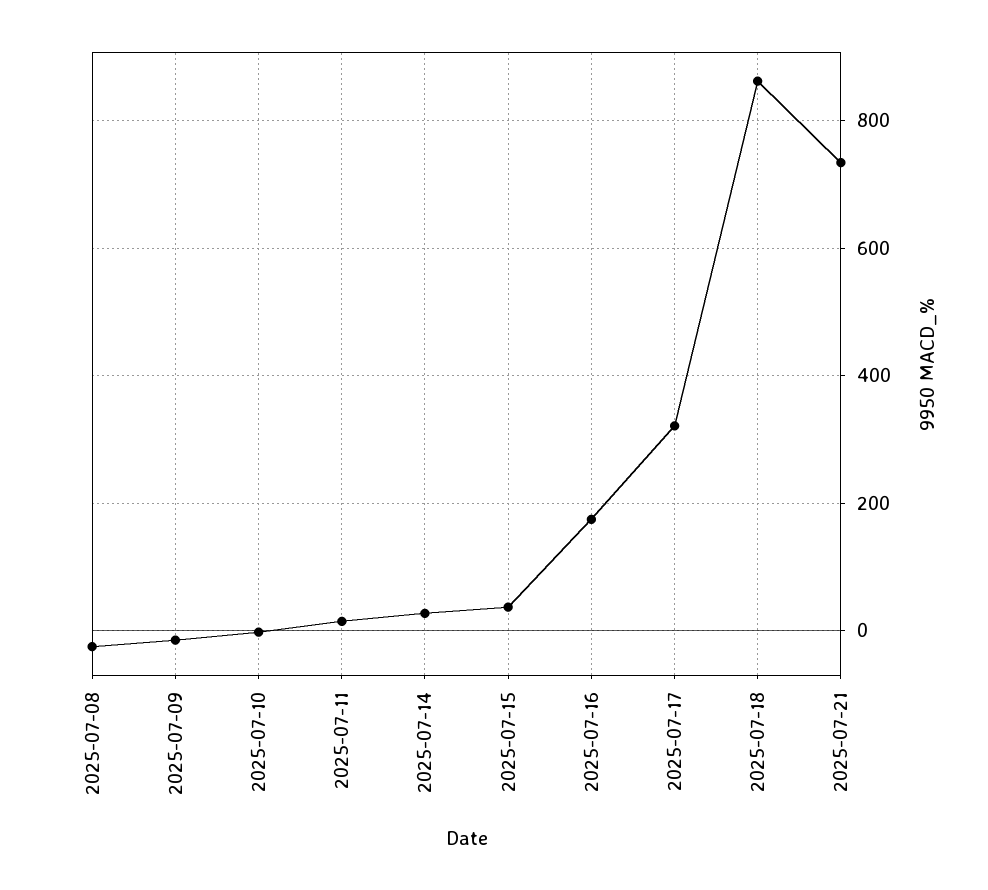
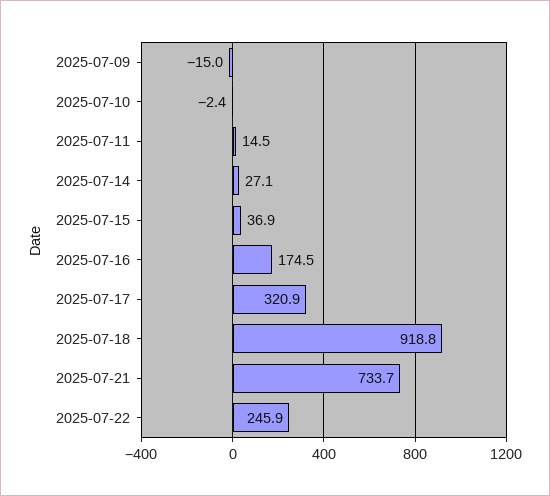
2025-07-08: -20 -> none
2025-07-18: 860 -> 918.8
2025-07-22: none -> 245.9

